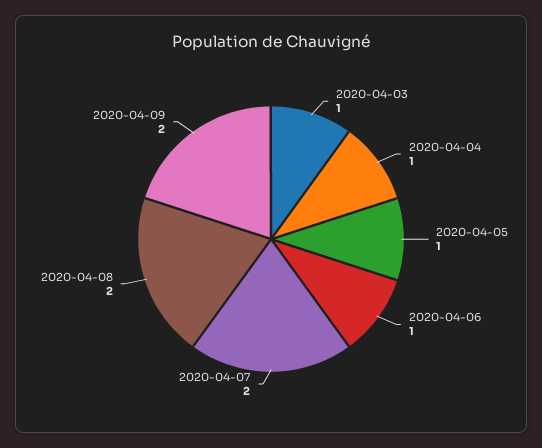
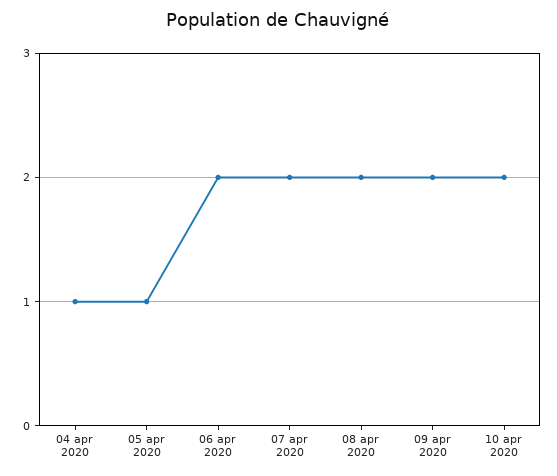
2020-04-03: 1 -> none
2020-04-06: 1 -> 2
10 apr 2020: none -> 2

